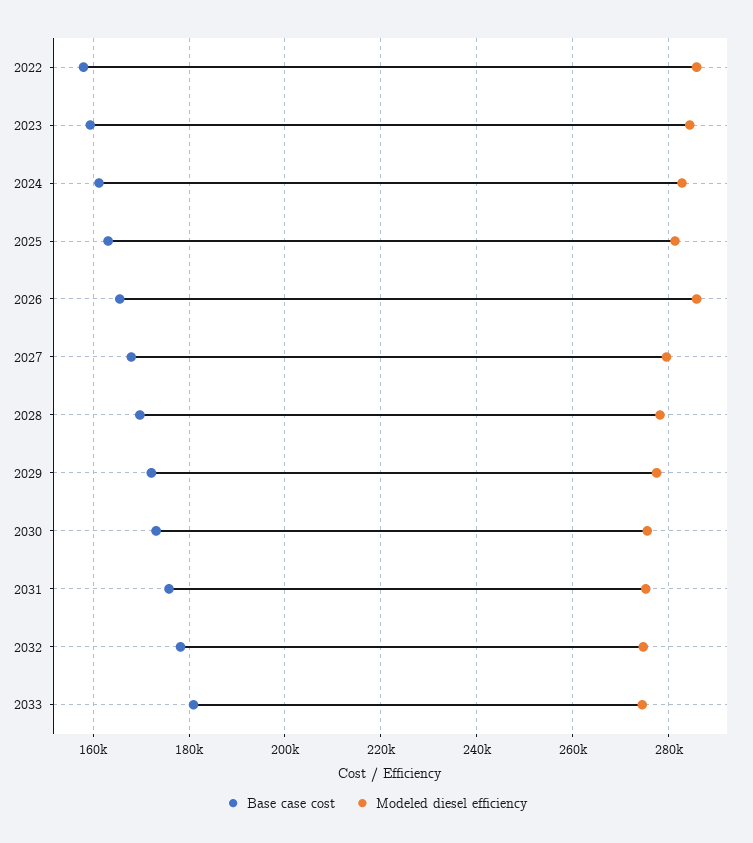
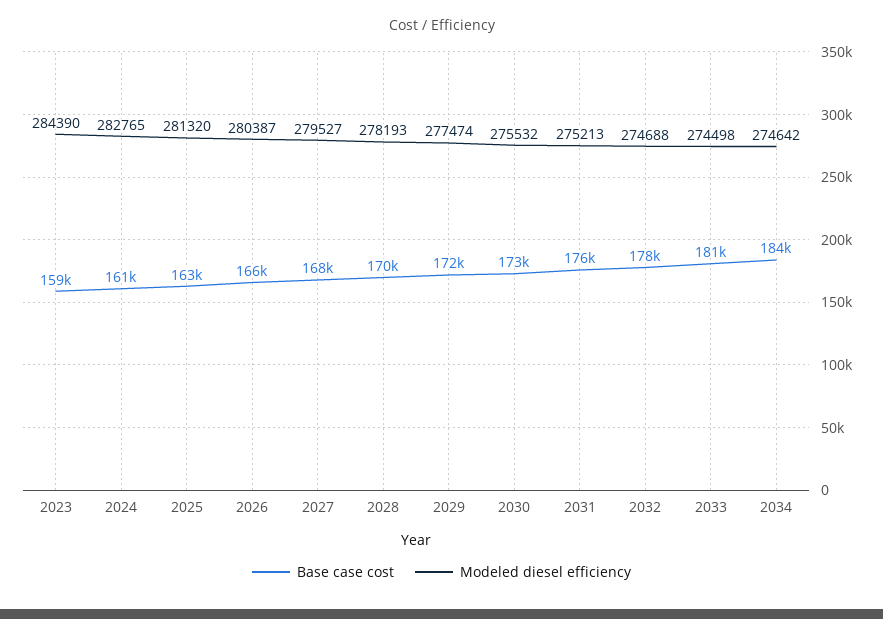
Base case cost, 2022: 158000 -> none
Modeled diesel efficiency, 2022: 286000 -> none
Modeled diesel efficiency, 2026: 286000 -> 280387
Base case cost, 2034: none -> 184000
Modeled diesel efficiency, 2034: none -> 274642

